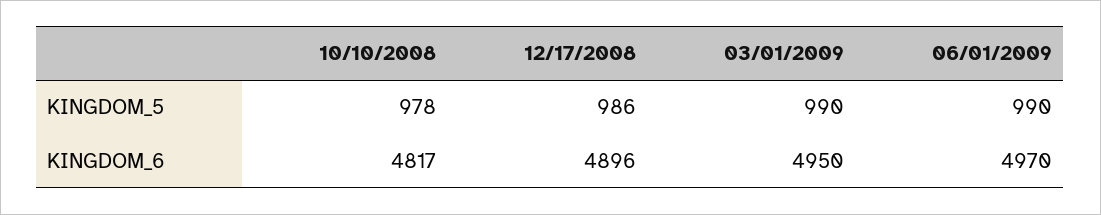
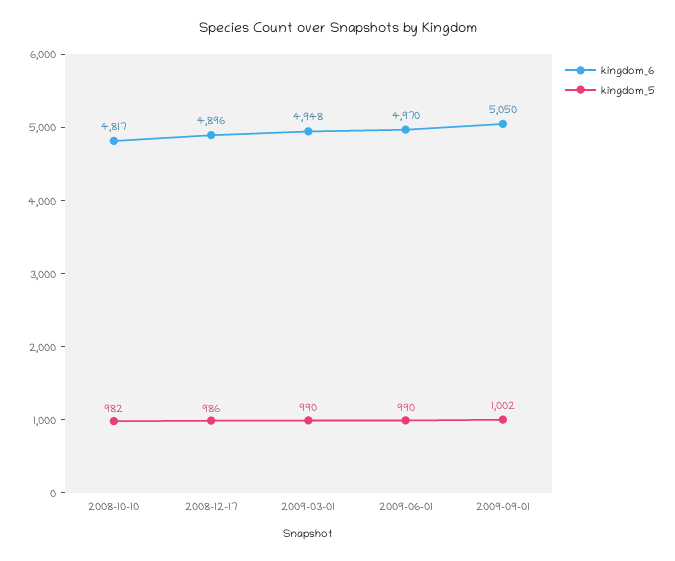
KINGDOM_5, 10/10/2008: 978 -> 982
KINGDOM_6, 03/01/2009: 4950 -> 4948
KINGDOM_6, 2009-09-01: none -> 5050
KINGDOM_5, 2009-09-01: none -> 1002

